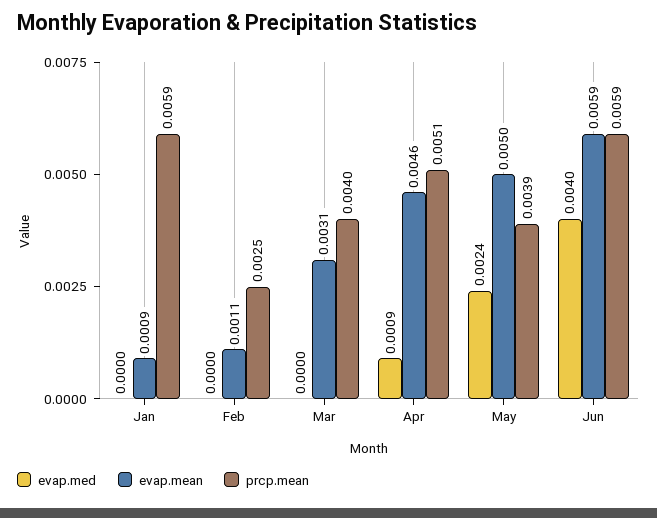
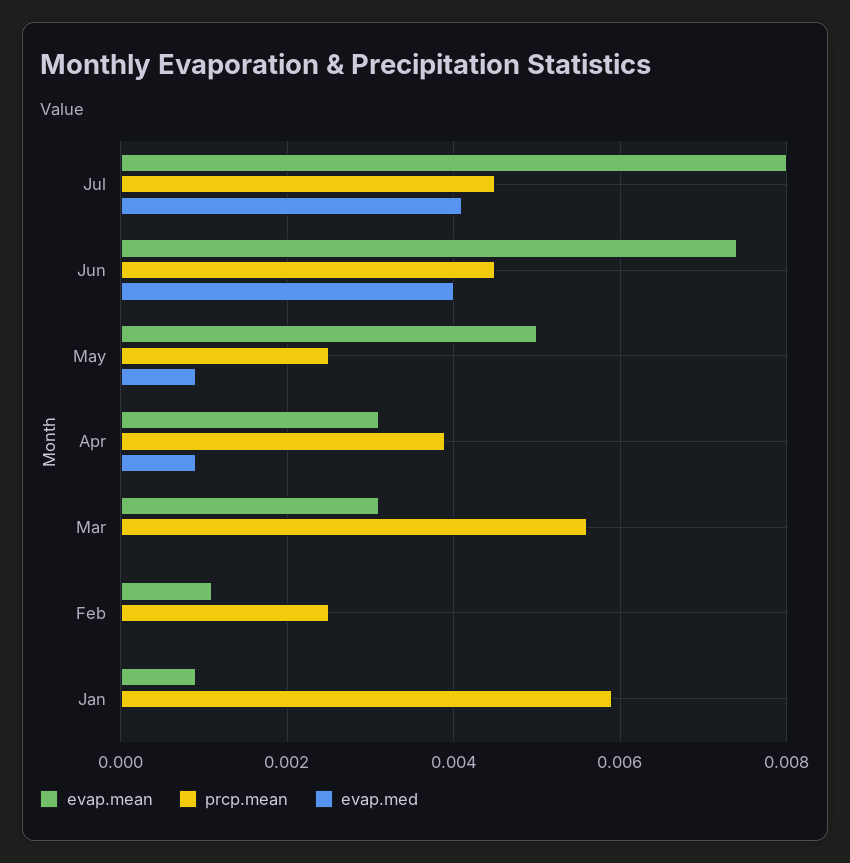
prcp.mean, Mar: 0.004 -> 0.0055
evap.mean, Apr: 0.0046 -> 0.003
prcp.mean, Apr: 0.0051 -> 0.004
evap.med, May: 0.0024 -> 0.001
prcp.mean, May: 0.0039 -> 0.0025
evap.mean, Jun: 0.0059 -> 0.0075
prcp.mean, Jun: 0.0059 -> 0.0045
evap.mean, Jul: none -> 0.008
prcp.mean, Jul: none -> 0.0045
evap.med, Jul: none -> 0.004

